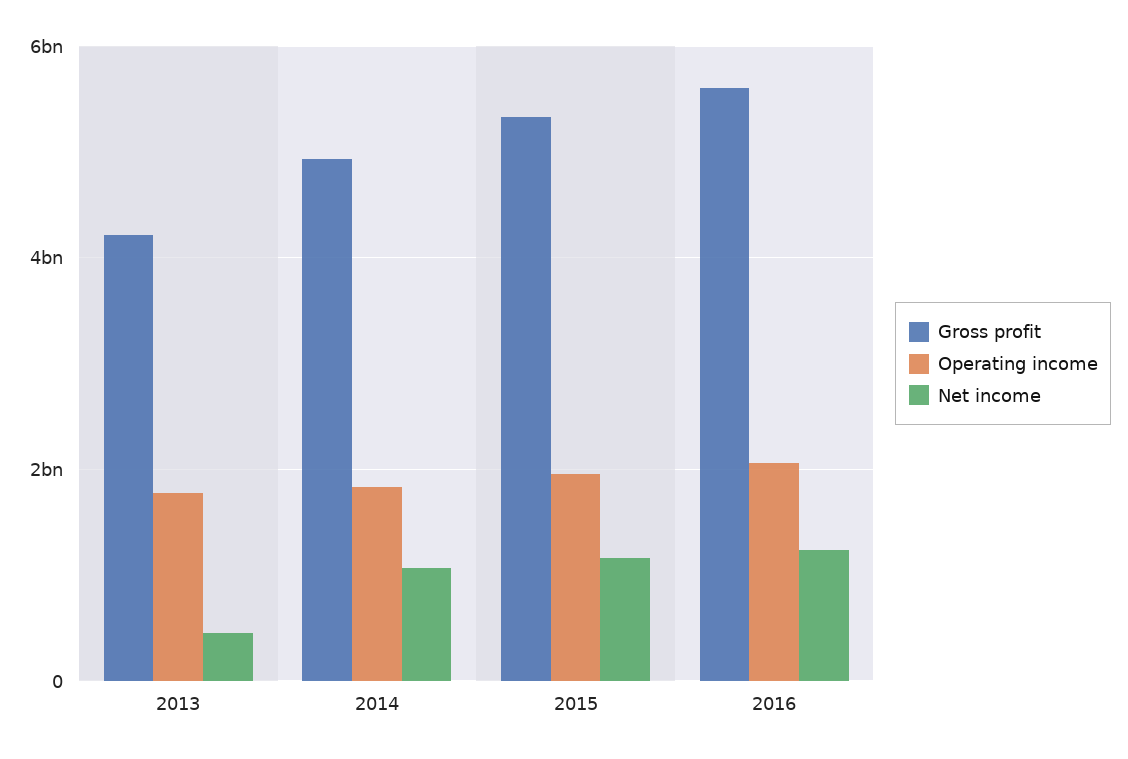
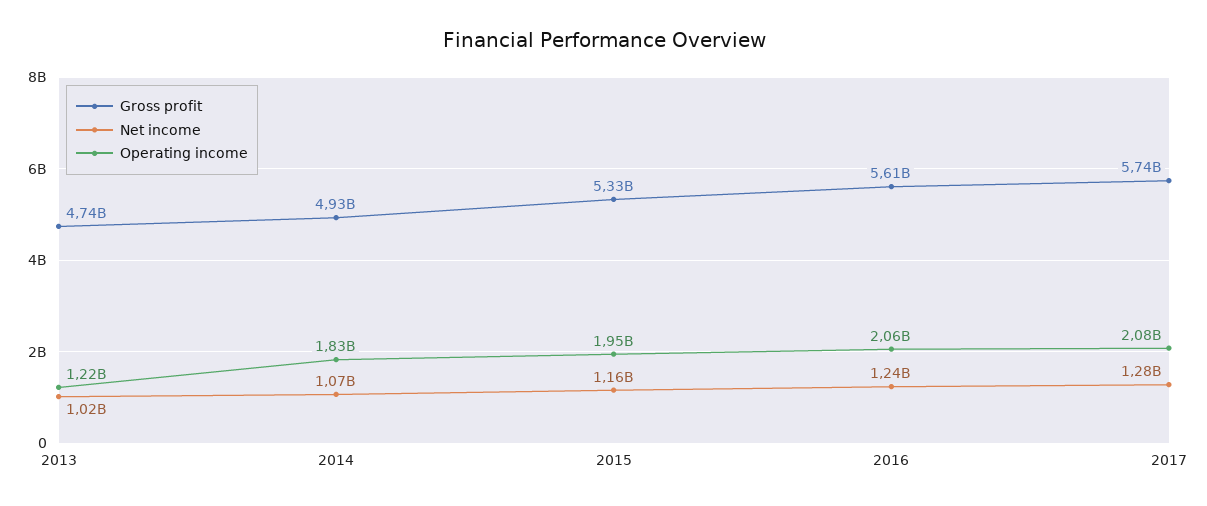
Gross profit, 2013: 4200000000 -> 4740000000
Operating income, 2013: 1800000000 -> 1220000000
Net income, 2013: 400000000 -> 1020000000
Gross profit, 2017: none -> 5740000000
Net income, 2017: none -> 1280000000
Operating income, 2017: none -> 2080000000

